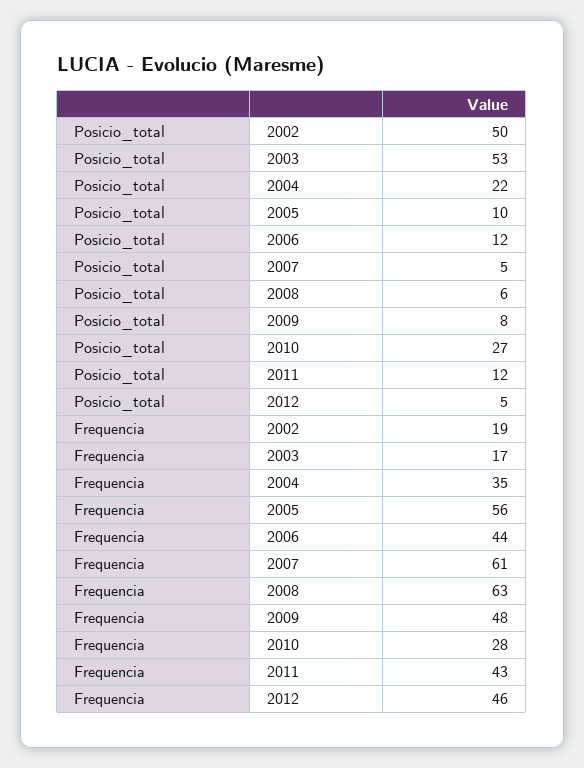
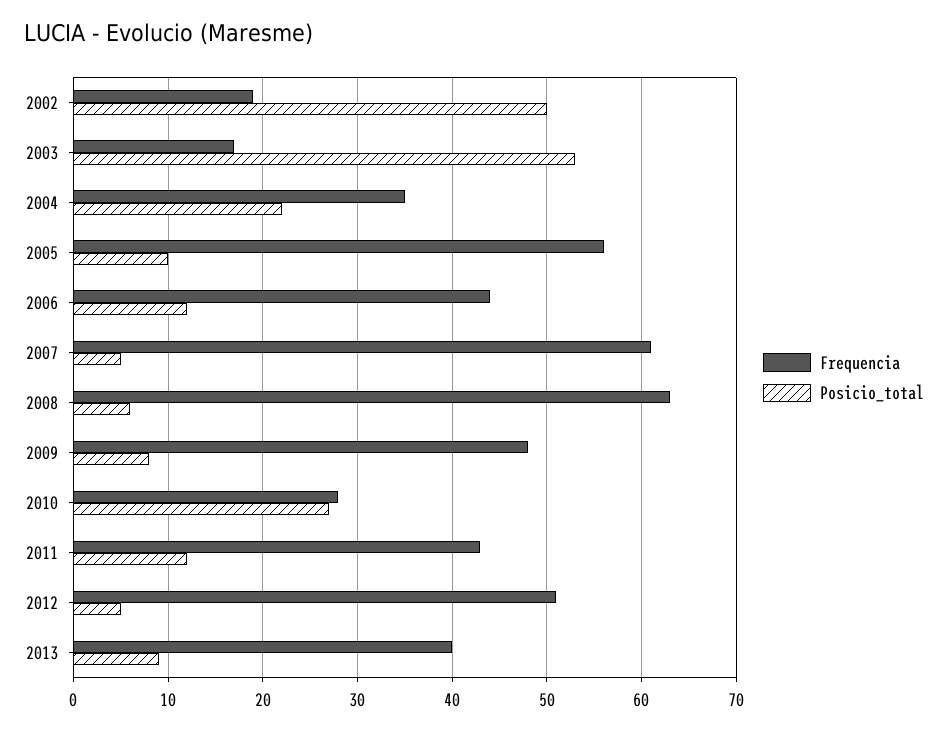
Frequencia, 2012: 46 -> 51
Frequencia, 2013: none -> 40
Posicio_total, 2013: none -> 9

